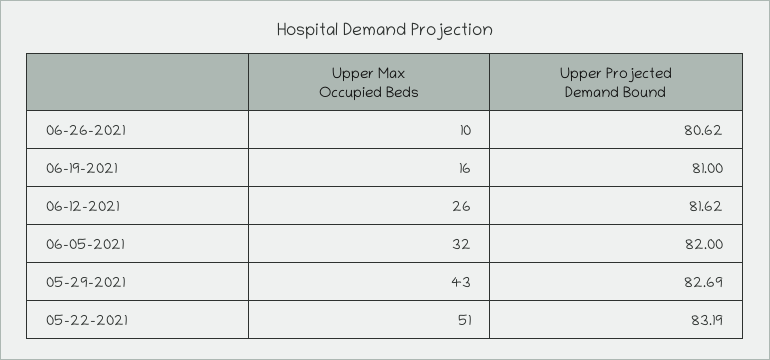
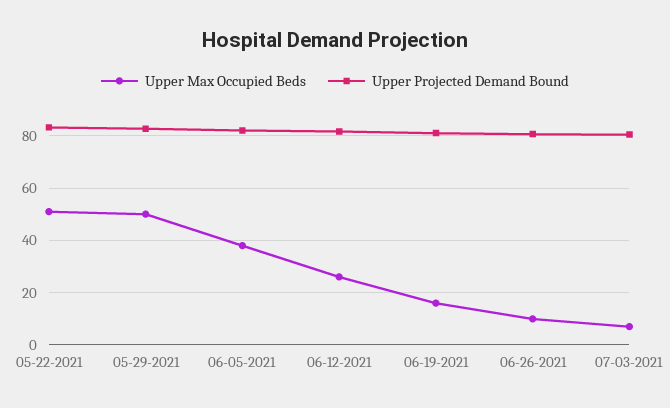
Upper Max Occupied Beds, 06-05-2021: 32 -> 37.5
Upper Max Occupied Beds, 05-29-2021: 43 -> 50
Upper Max Occupied Beds, 07-03-2021: none -> 7.5
Upper Projected Demand Bound, 07-03-2021: none -> 80

